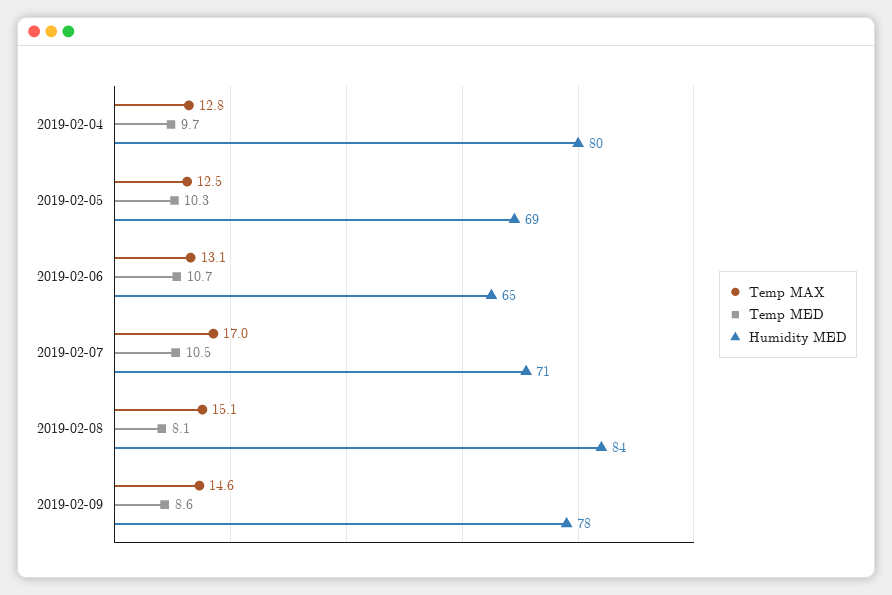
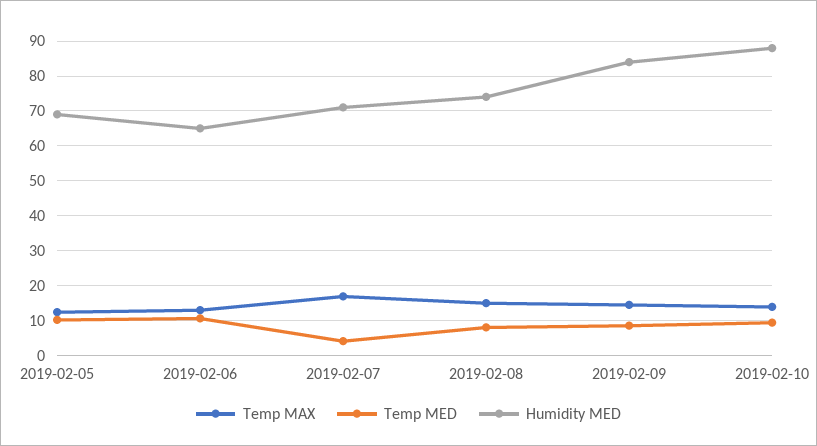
Temp MAX, 2019-02-04: 12.8 -> none
Temp MED, 2019-02-04: 9.7 -> none
Humidity MED, 2019-02-04: 80 -> none
Temp MED, 2019-02-07: 10.5 -> 4
Humidity MED, 2019-02-08: 84 -> 74
Humidity MED, 2019-02-09: 78 -> 84
Temp MAX, 2019-02-10: none -> 14
Temp MED, 2019-02-10: none -> 10
Humidity MED, 2019-02-10: none -> 88

